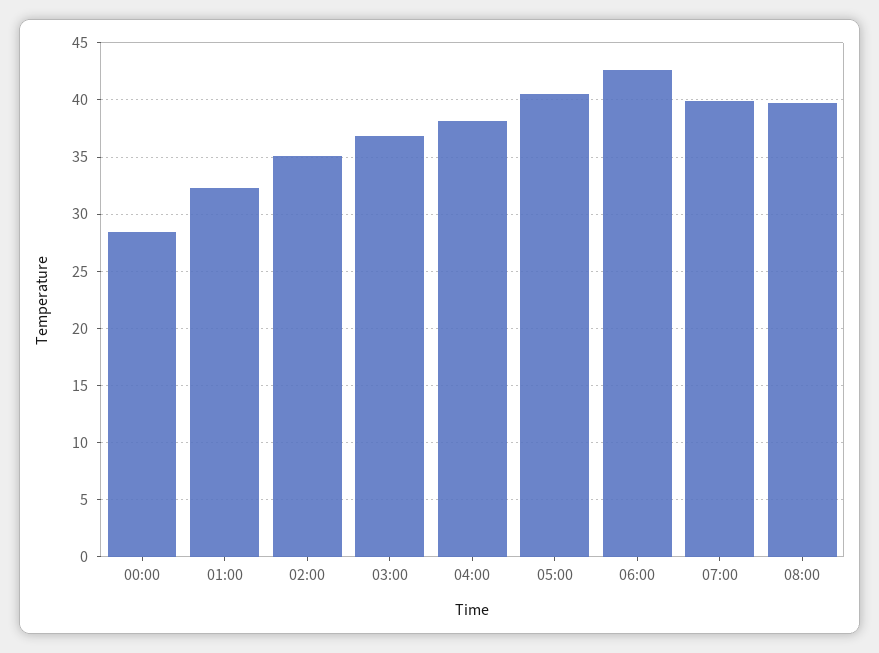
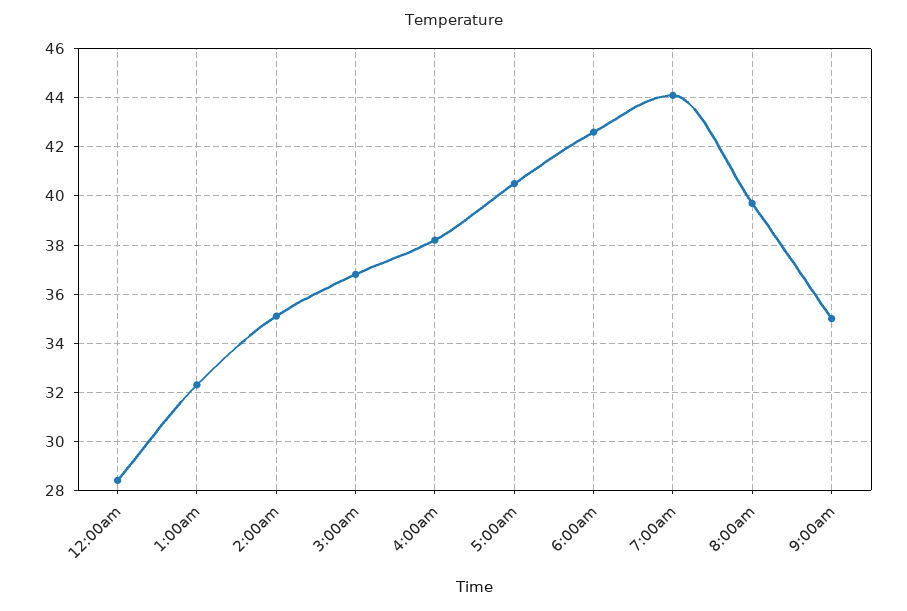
07:00: 40 -> 44
9:00am: none -> 35

